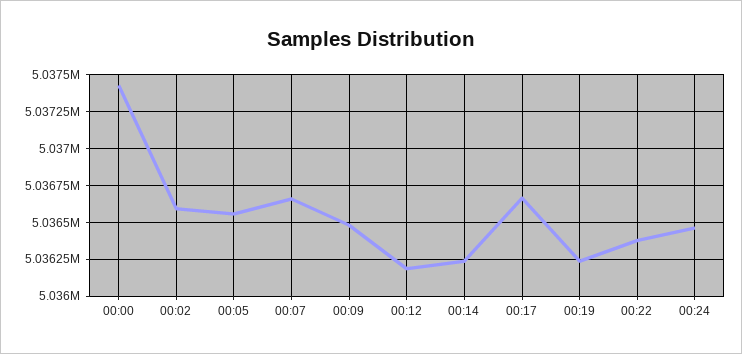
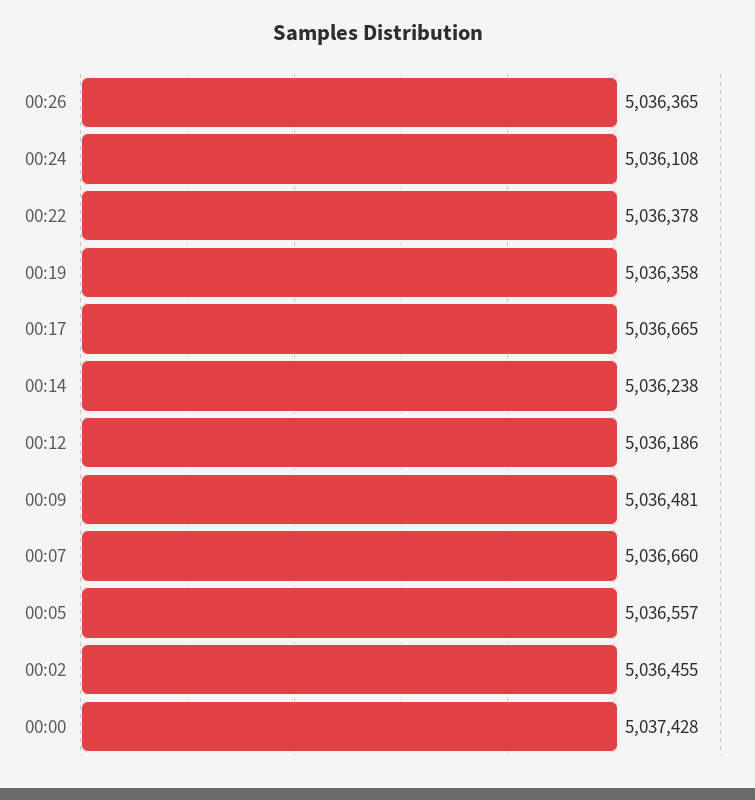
00:02: 5036600 -> 5036455
00:19: 5036250 -> 5036358
00:24: 5036450 -> 5036108
00:26: none -> 5036365

